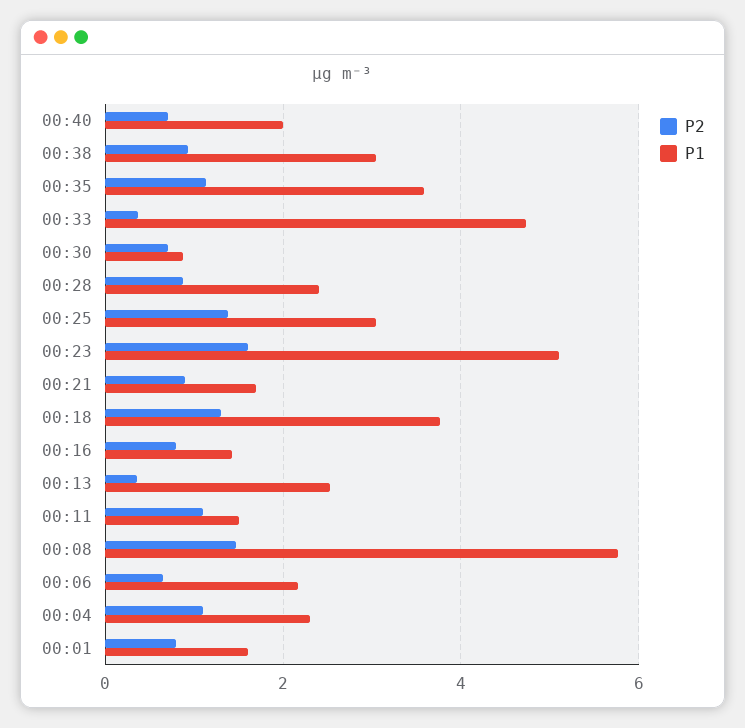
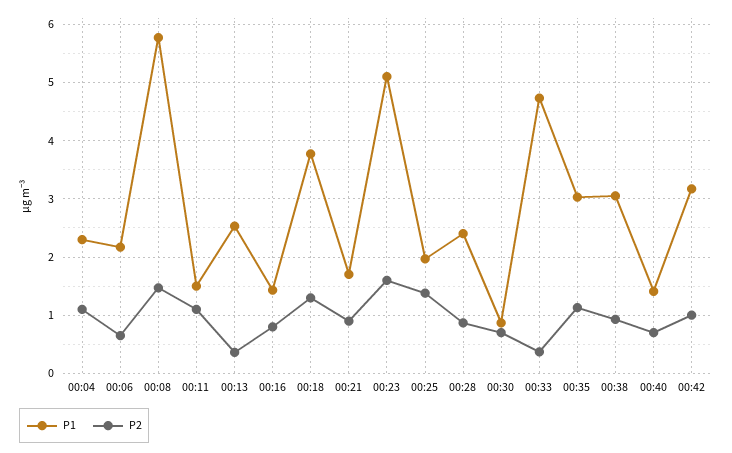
P1, 00:40: 2 -> 1.4
P1, 00:35: 3.6 -> 3
P1, 00:25: 3 -> 2
P2, 00:01: 0.8 -> none
P1, 00:01: 1.6 -> none
P1, 00:42: none -> 3.2
P2, 00:42: none -> 1

